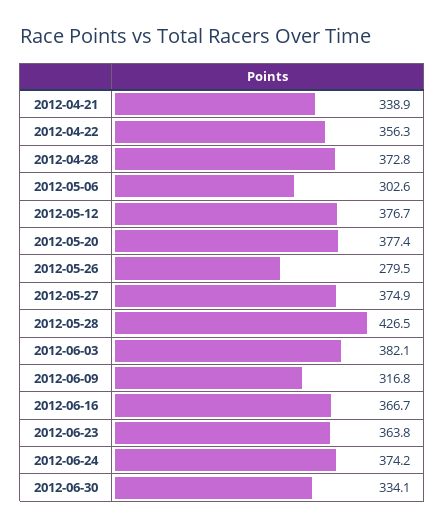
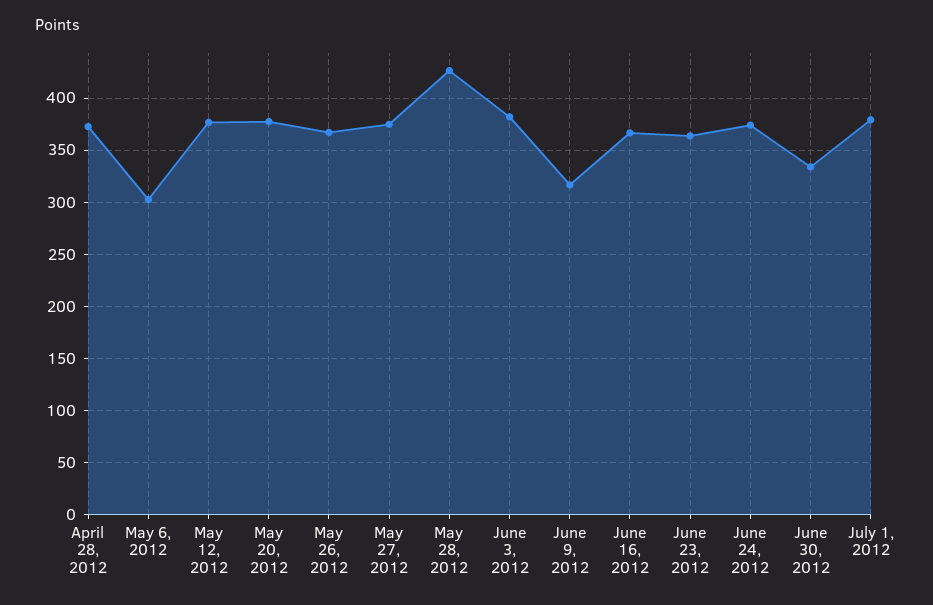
2012-04-21: 338.9 -> none
2012-04-22: 356.3 -> none
2012-05-26: 279.5 -> 370
July 1, 2012: none -> 380

